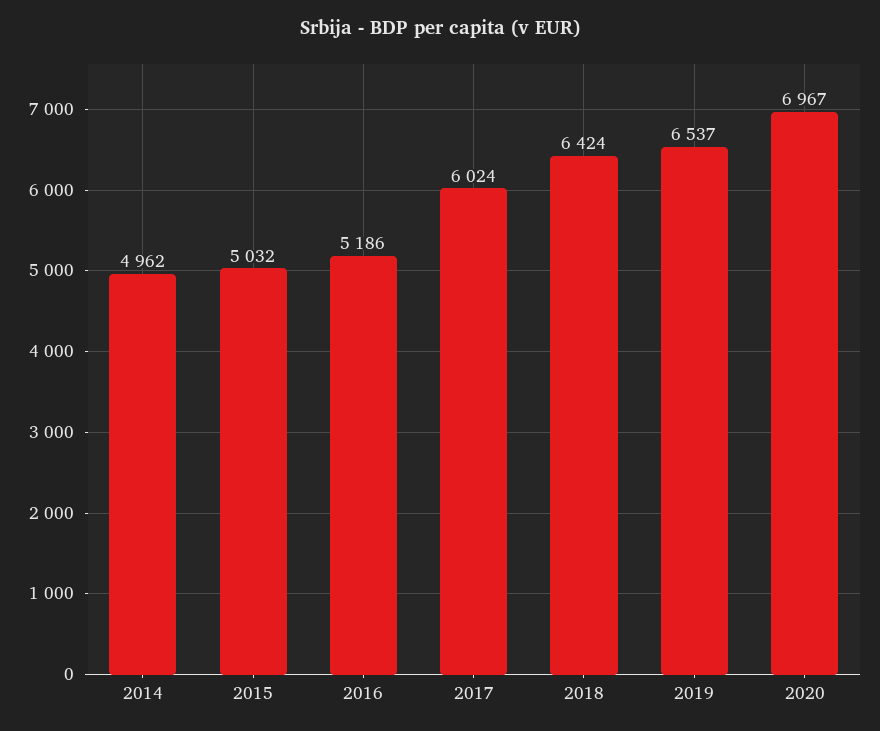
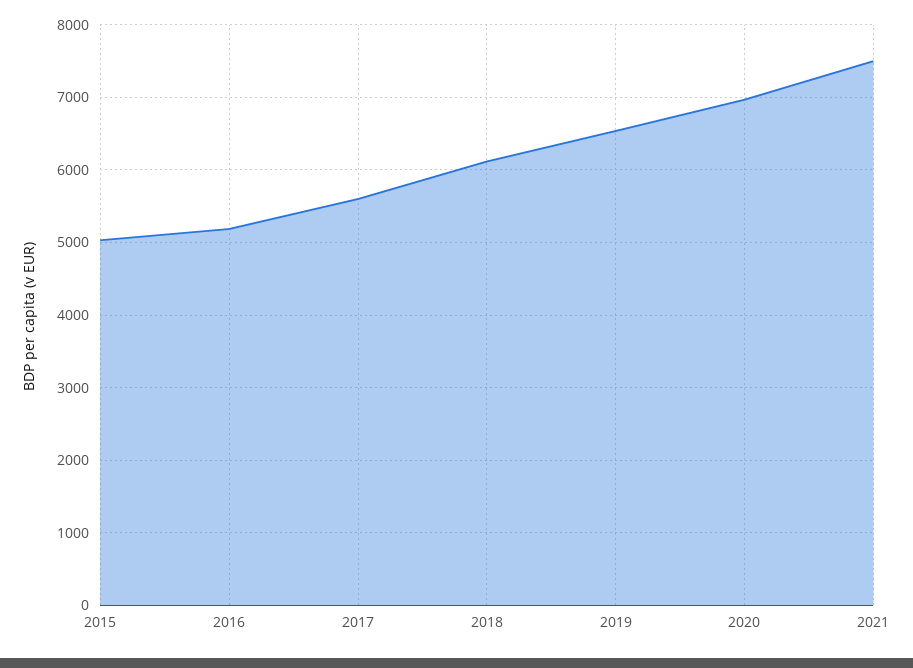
2014: 4962 -> none
2017: 6024 -> 5600
2018: 6424 -> 6100
2021: none -> 7500

